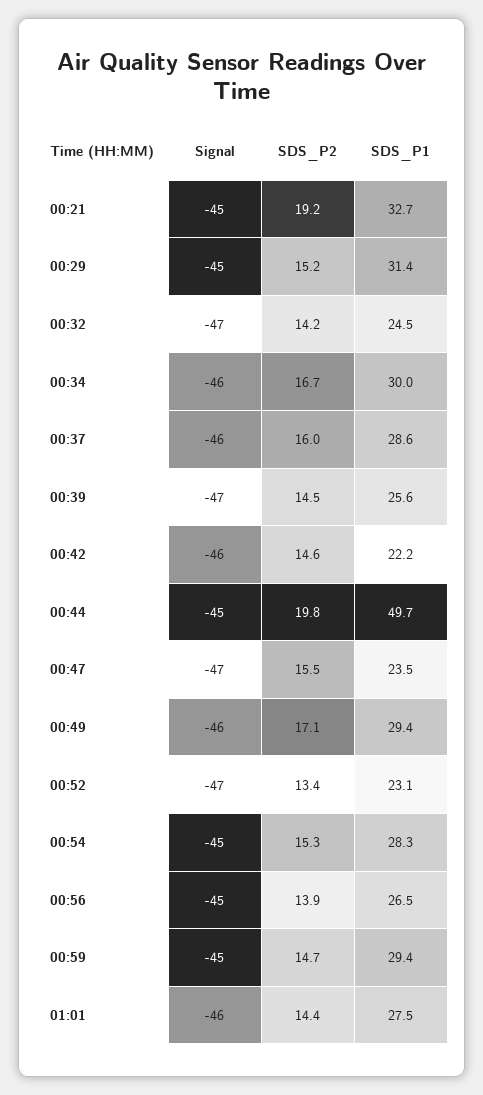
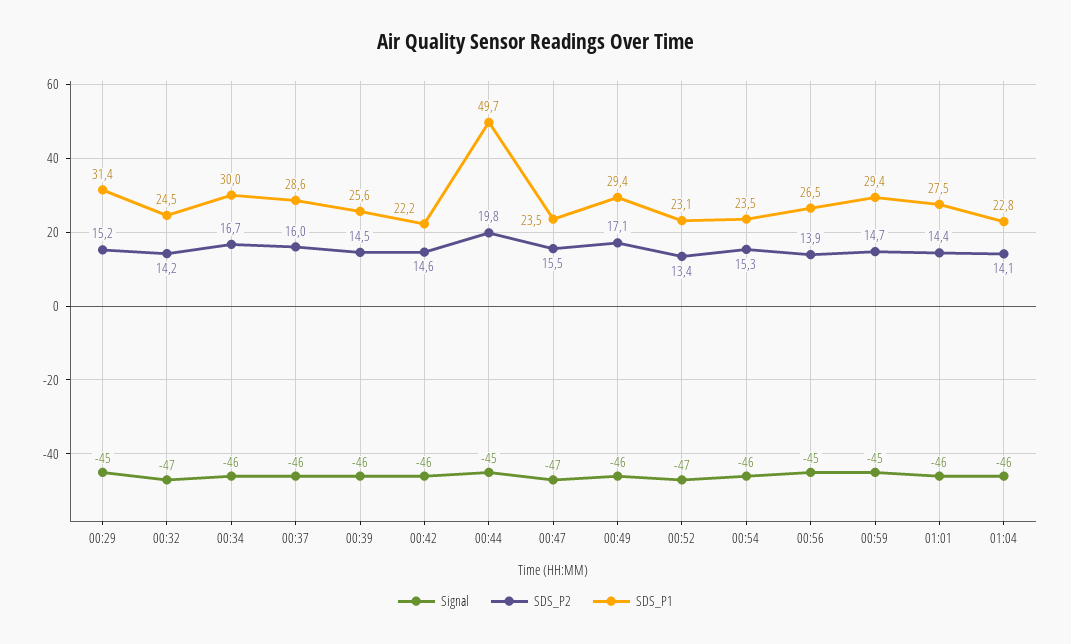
Signal, 00:21: -45 -> none
SDS_P2, 00:21: 19.2 -> none
SDS_P1, 00:21: 32.7 -> none
Signal, 00:39: -47 -> -46
Signal, 00:54: -45 -> -46
SDS_P1, 00:54: 28.3 -> 23.5
Signal, 01:04: none -> -46
SDS_P2, 01:04: none -> 14.1
SDS_P1, 01:04: none -> 22.8

